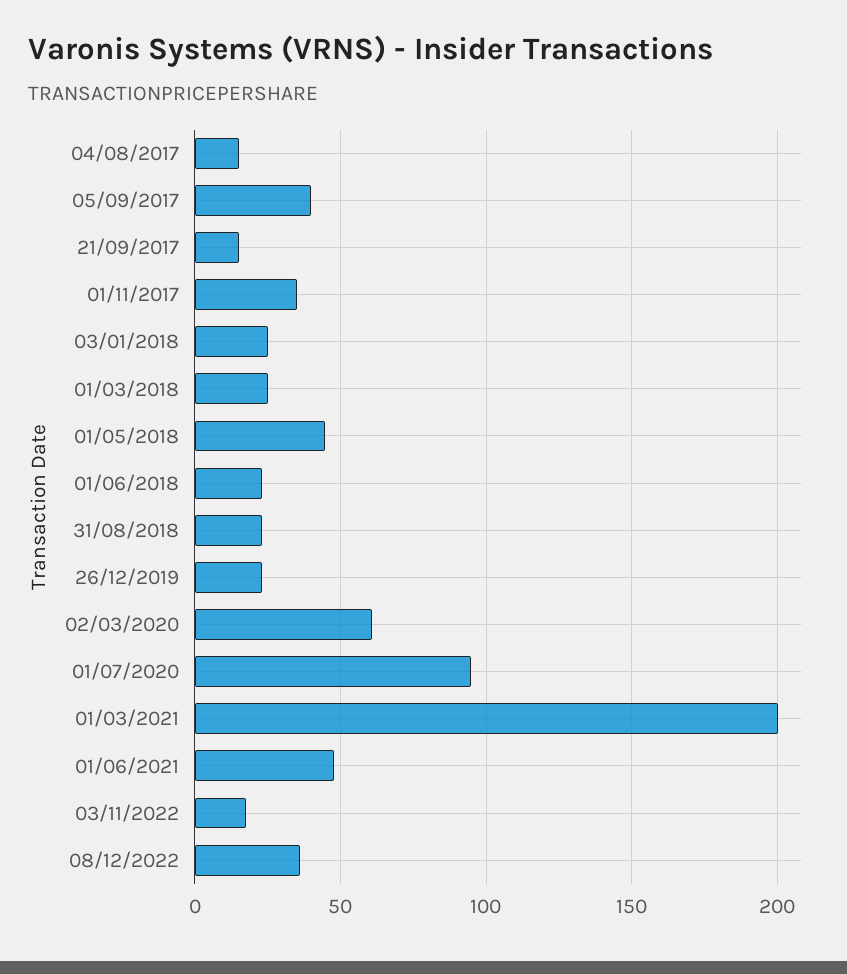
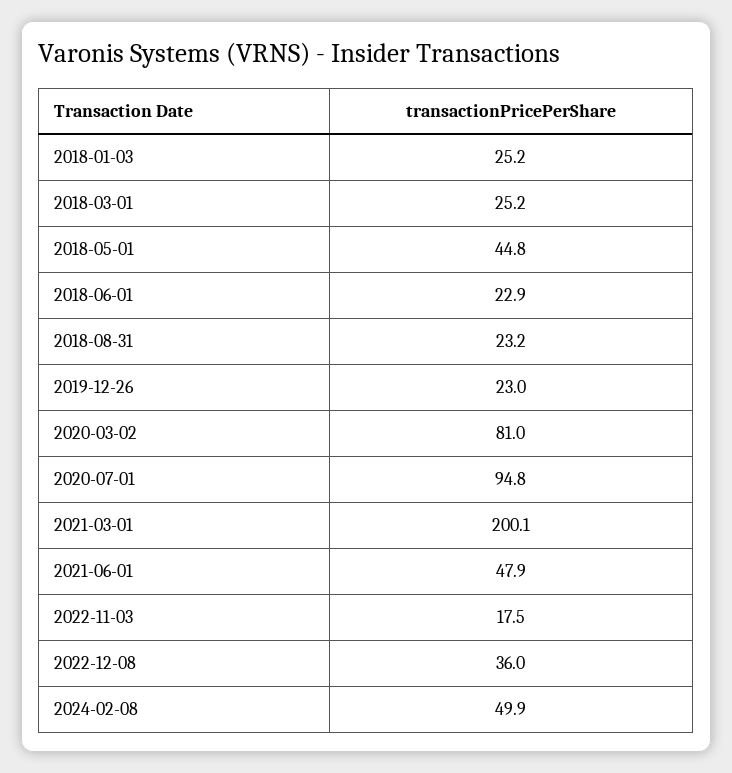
04/08/2017: 15 -> none
05/09/2017: 40 -> none
21/09/2017: 15 -> none
01/11/2017: 35 -> none
02/03/2020: 60 -> 81
2024-02-08: none -> 49.9

